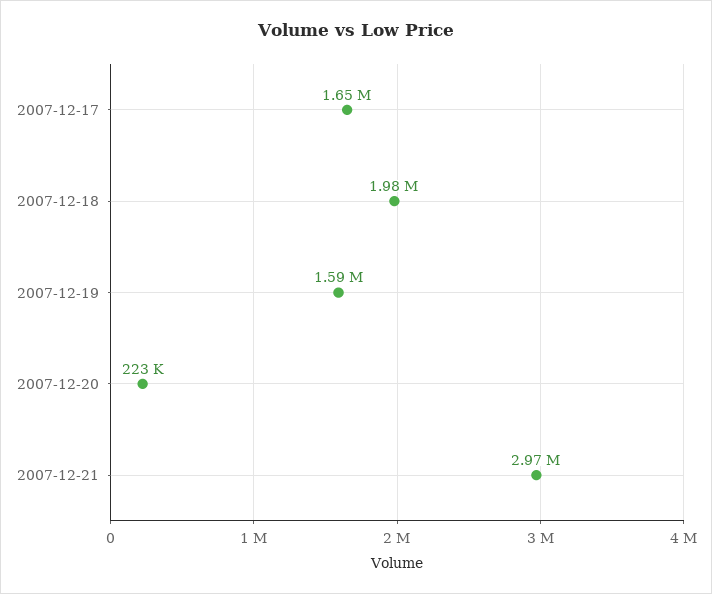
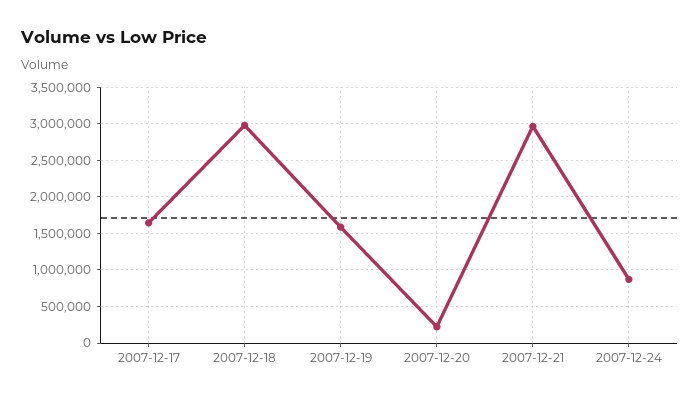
2007-12-18: 1980000 -> 3000000
2007-12-24: none -> 900000

